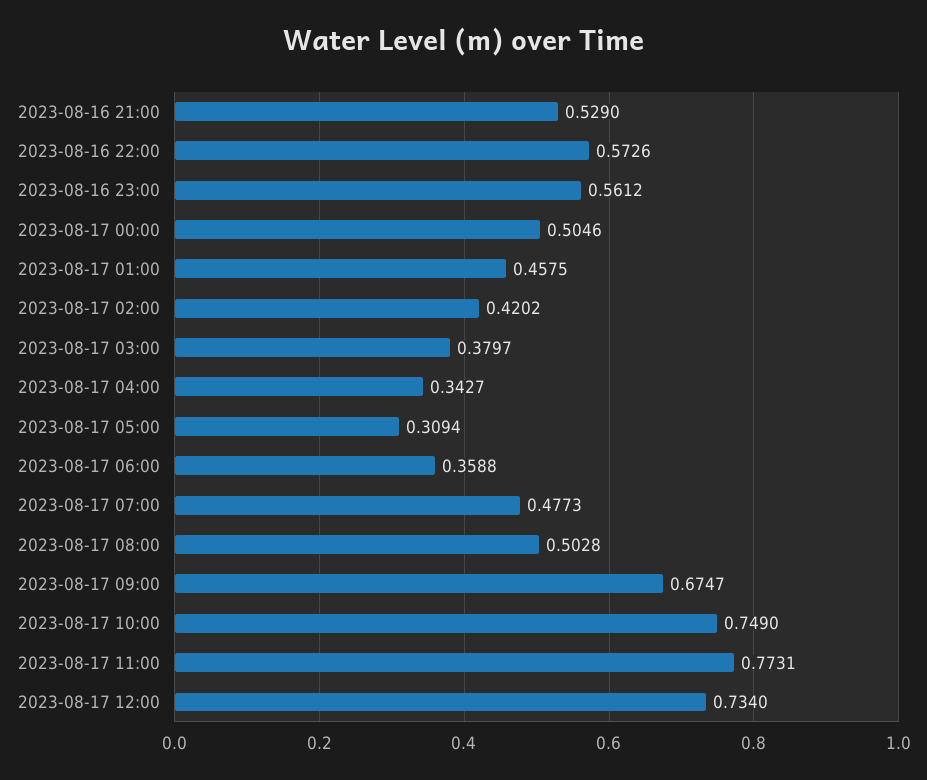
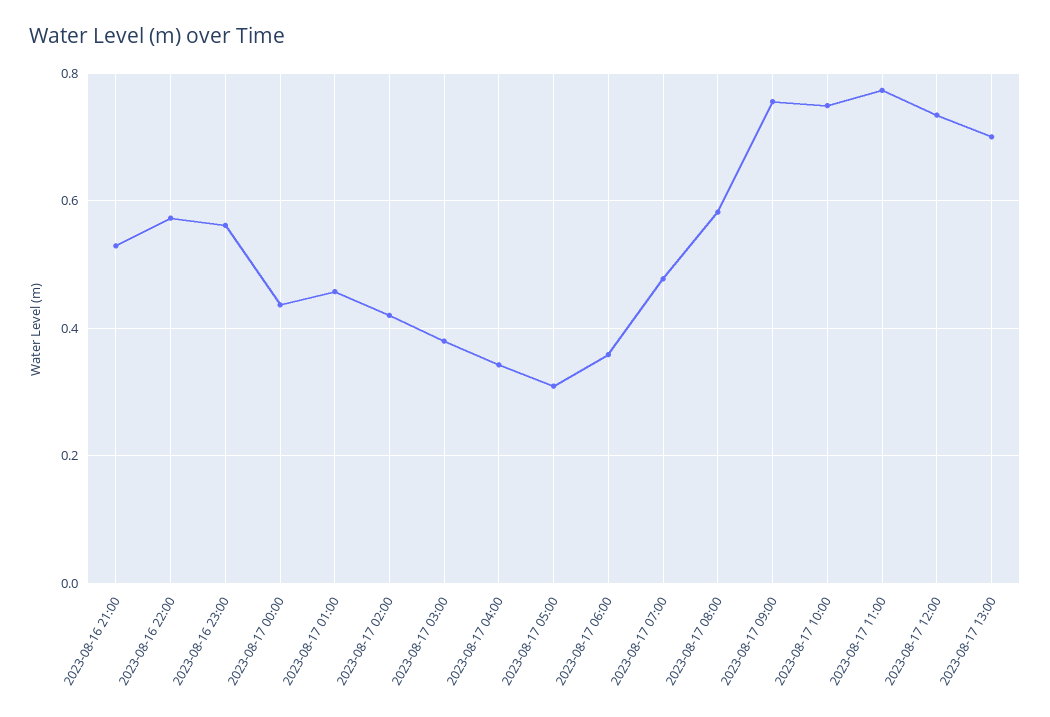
2023-08-17 00:00: 0.5046 -> 0.44
2023-08-17 08:00: 0.5028 -> 0.58
2023-08-17 09:00: 0.6747 -> 0.76
2023-08-17 13:00: none -> 0.7

